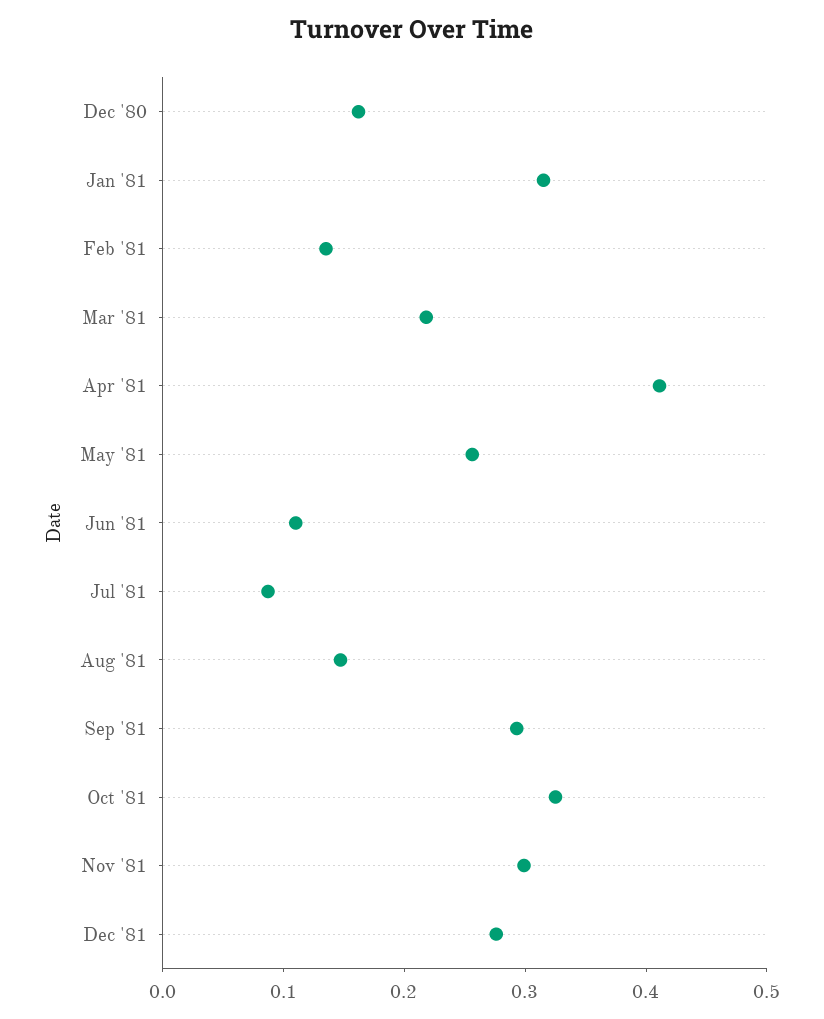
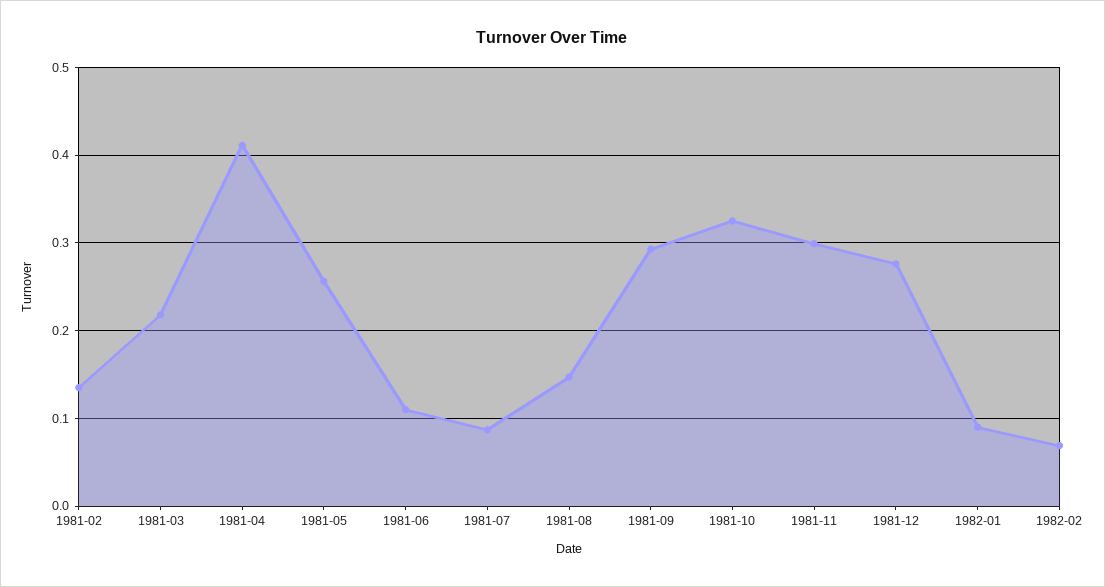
Dec '80: 0.16 -> none
Jan '81: 0.32 -> none
1982-01: none -> 0.09
1982-02: none -> 0.07

